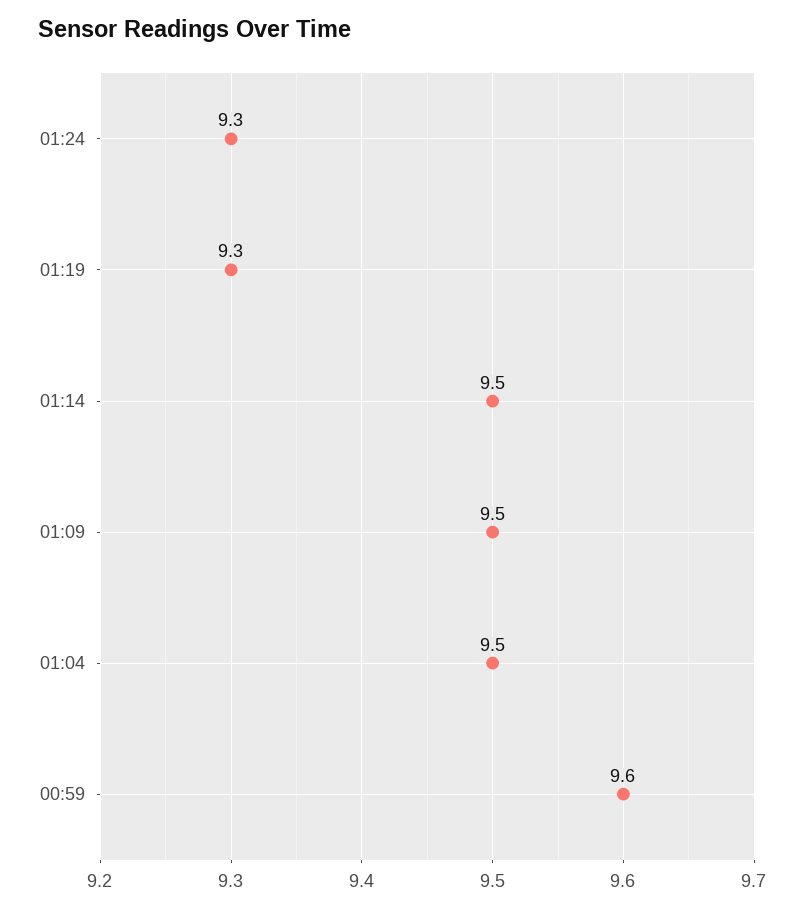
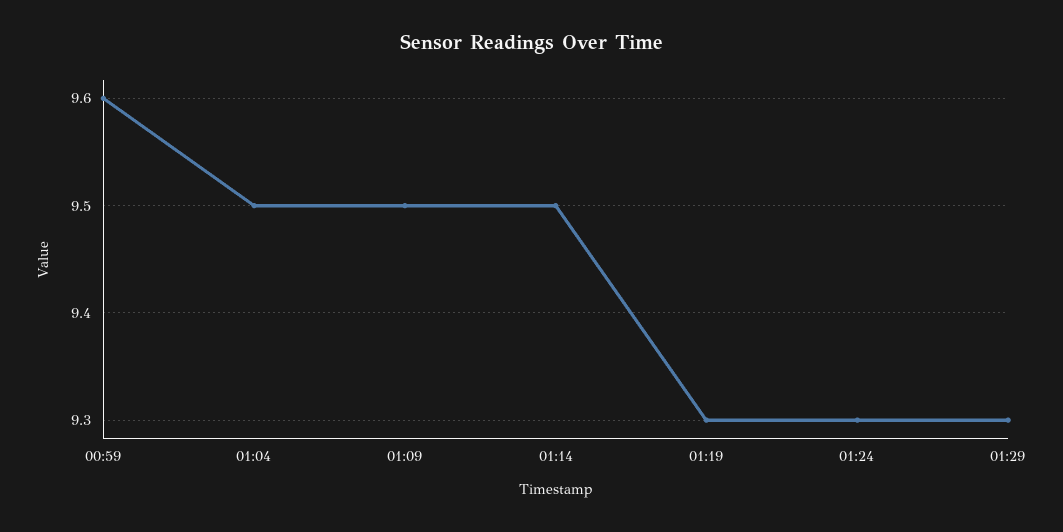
01:29: none -> 9.3

